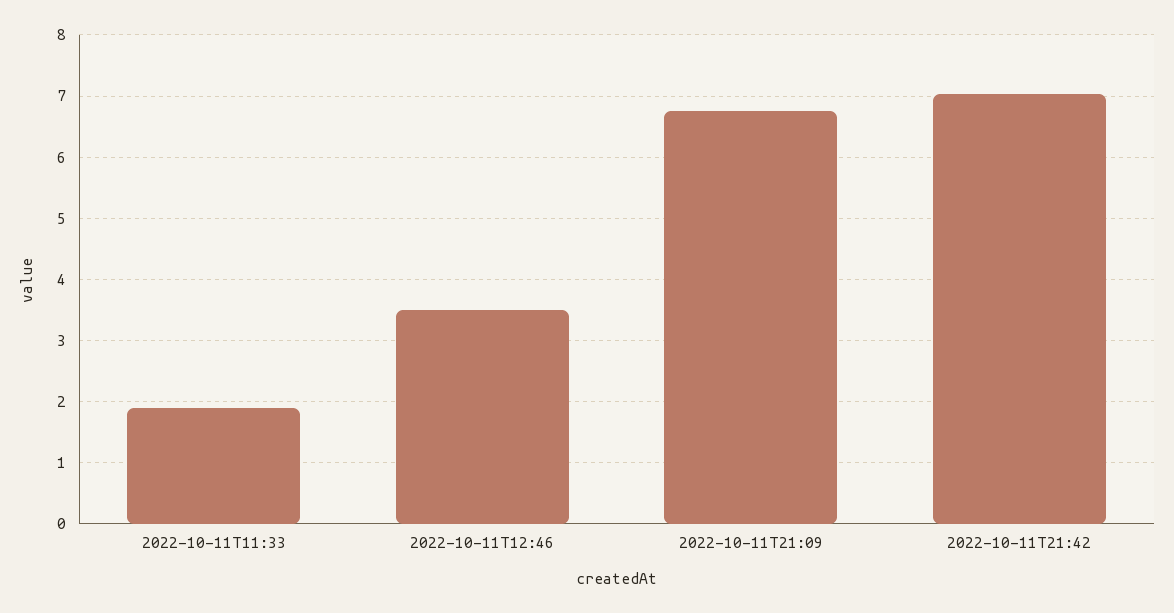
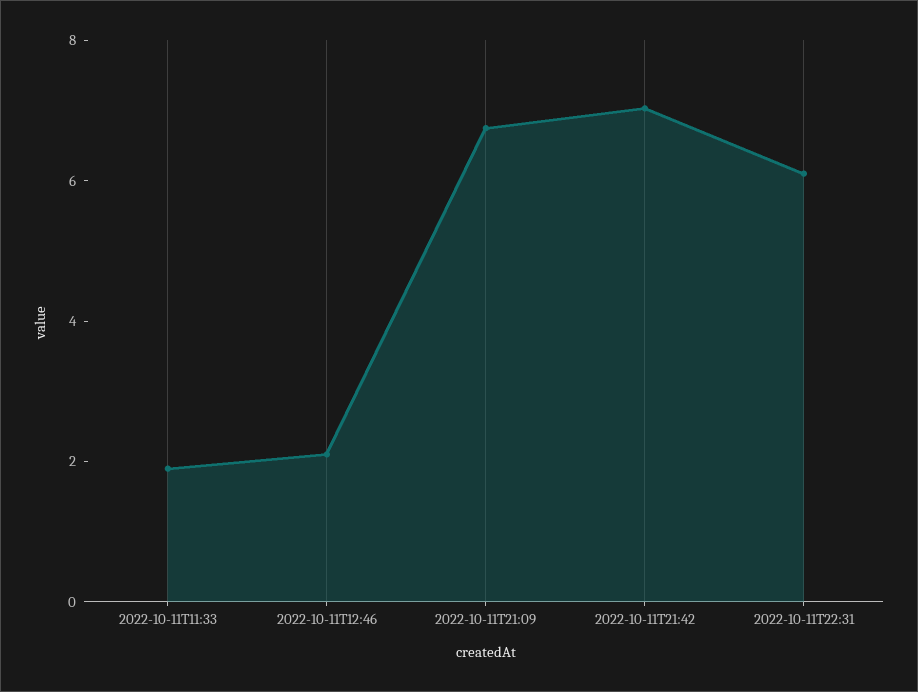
2022-10-11T12:46: 3.5 -> 2
2022-10-11T22:31: none -> 6

